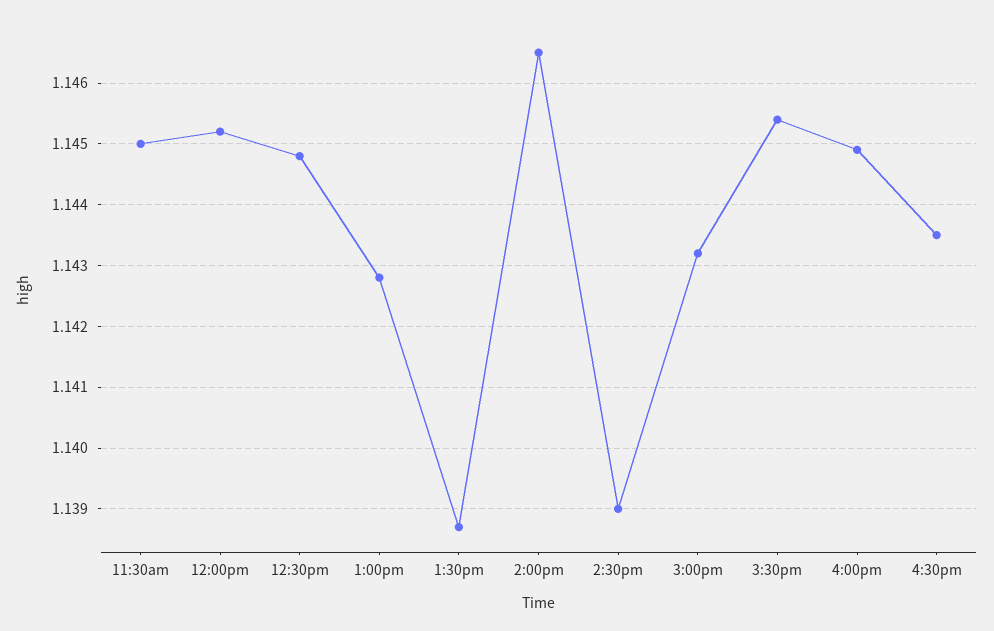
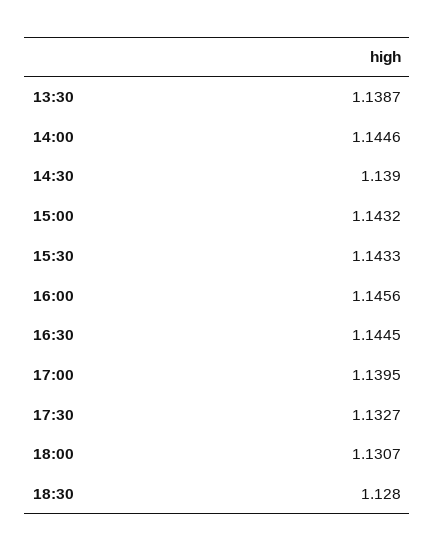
11:30am: 1.145 -> none
12:00pm: 1.1452 -> none
12:30pm: 1.1448 -> none
1:00pm: 1.1428 -> none
2:00pm: 1.1465 -> 1.1446
3:30pm: 1.1454 -> 1.1433
4:00pm: 1.1449 -> 1.1456
4:30pm: 1.1435 -> 1.1445
17:00: none -> 1.1395
17:30: none -> 1.1327
18:00: none -> 1.1307
18:30: none -> 1.128

